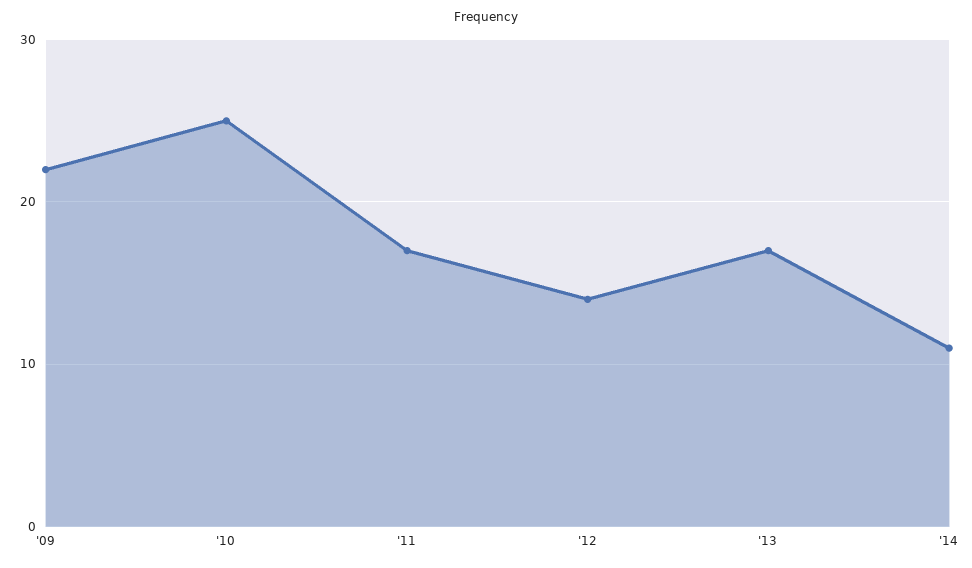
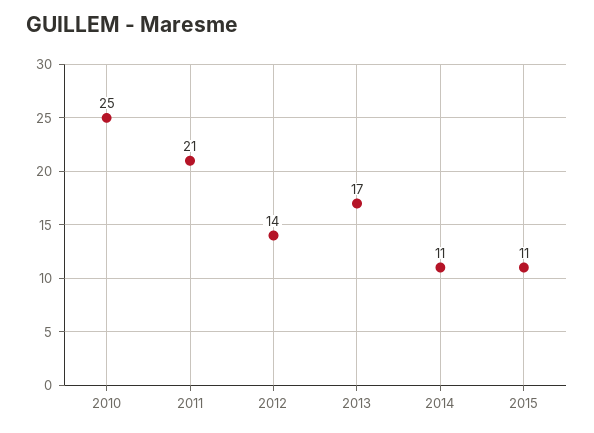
'09: 22 -> none
'11: 17 -> 21
2015: none -> 11

